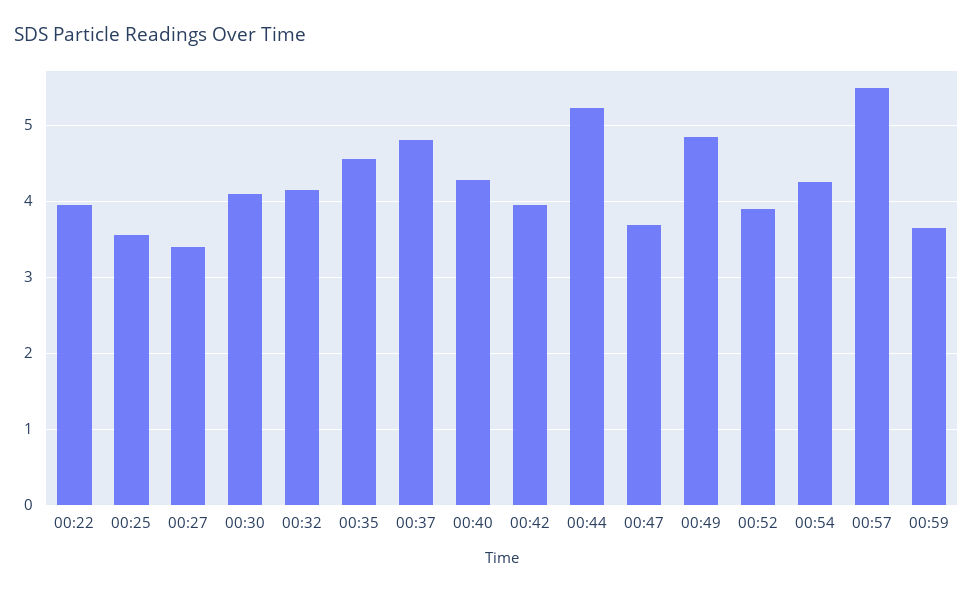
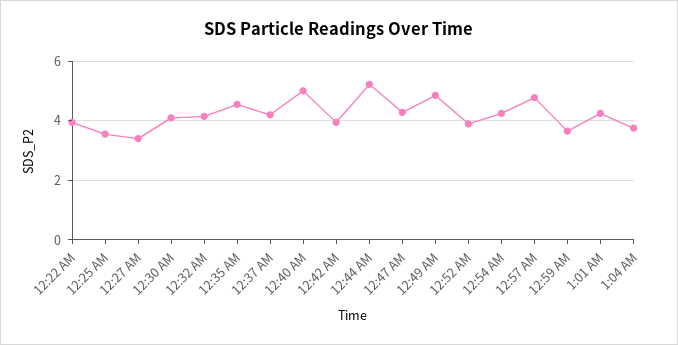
00:37: 4.8 -> 4.25
00:40: 4.3 -> 5
00:47: 3.7 -> 4.25
00:57: 5.5 -> 4.75
1:01 AM: none -> 4.25
1:04 AM: none -> 3.75

